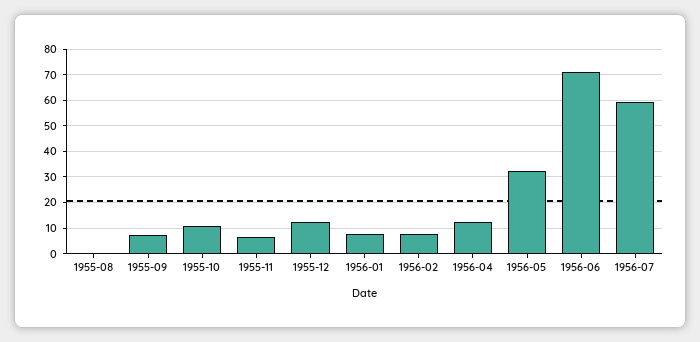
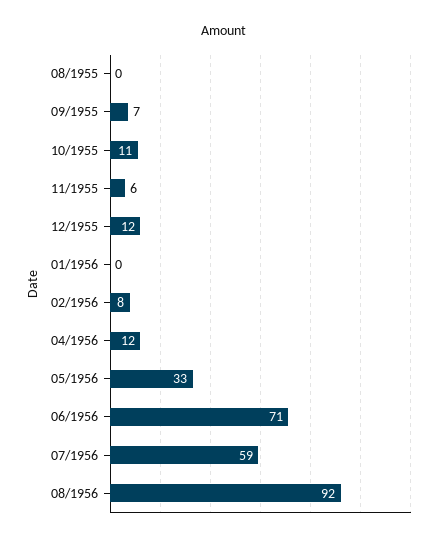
1956-01: 7.5 -> 0
08/1956: none -> 92

